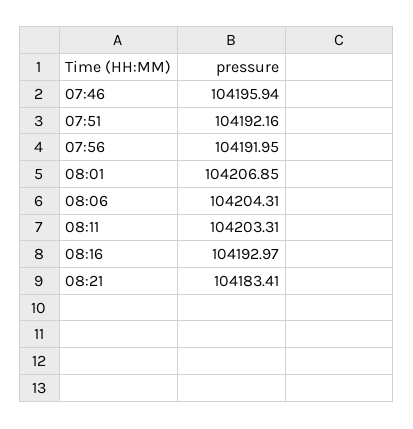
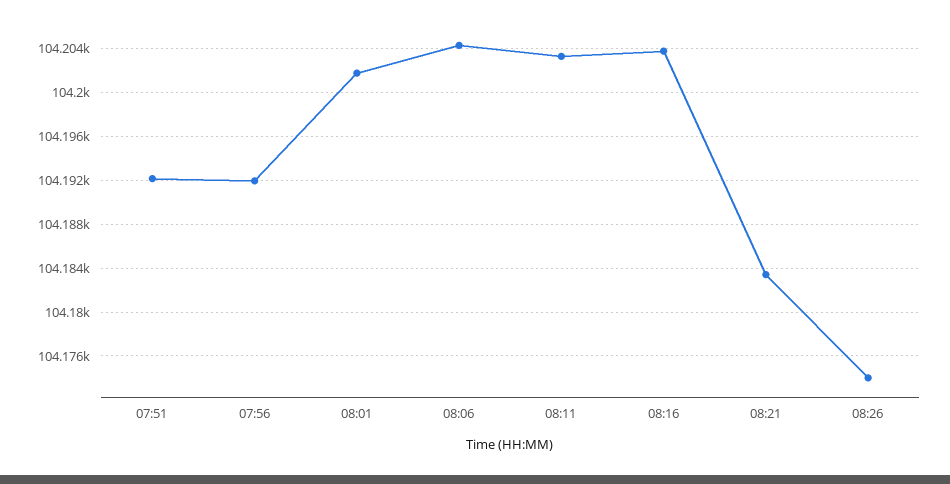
07:46: 104195.94 -> none
08:01: 104206.85 -> 104202
08:16: 104192.97 -> 104204
08:26: none -> 104174

